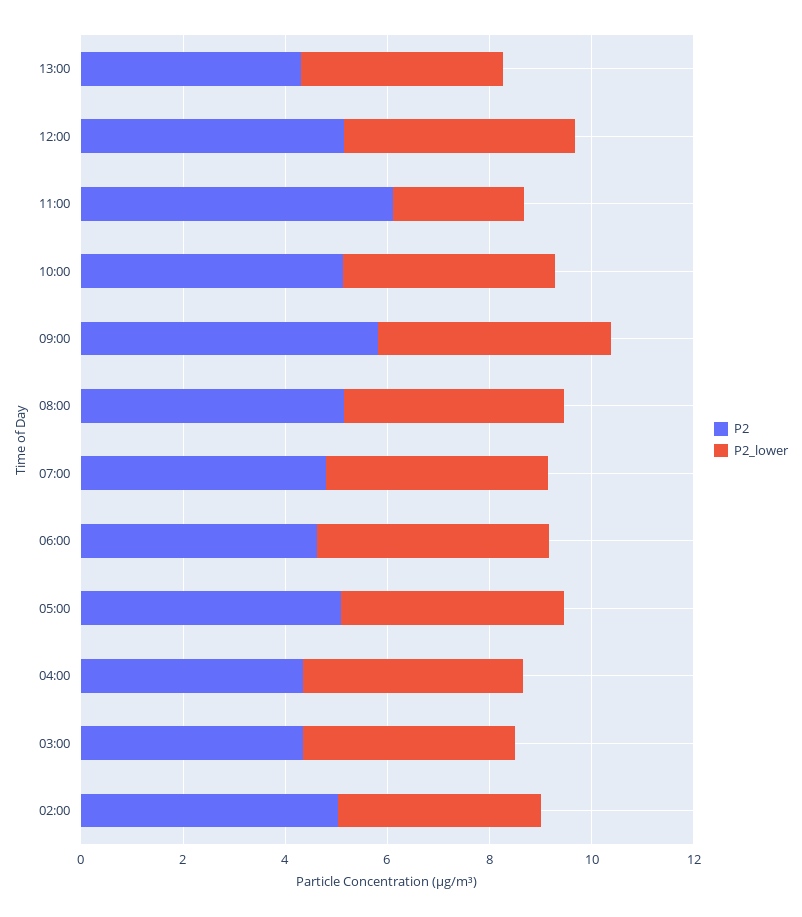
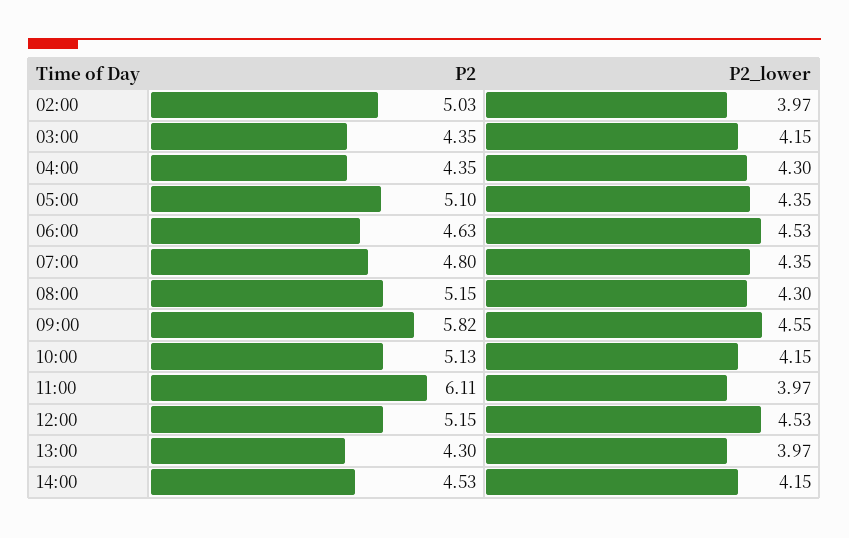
P2_lower, 11:00: 2.5 -> 3.97
P2, 14:00: none -> 4.53
P2_lower, 14:00: none -> 4.15

